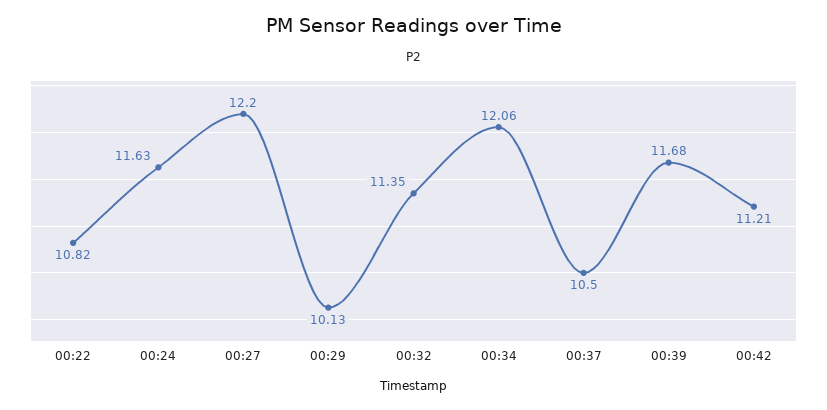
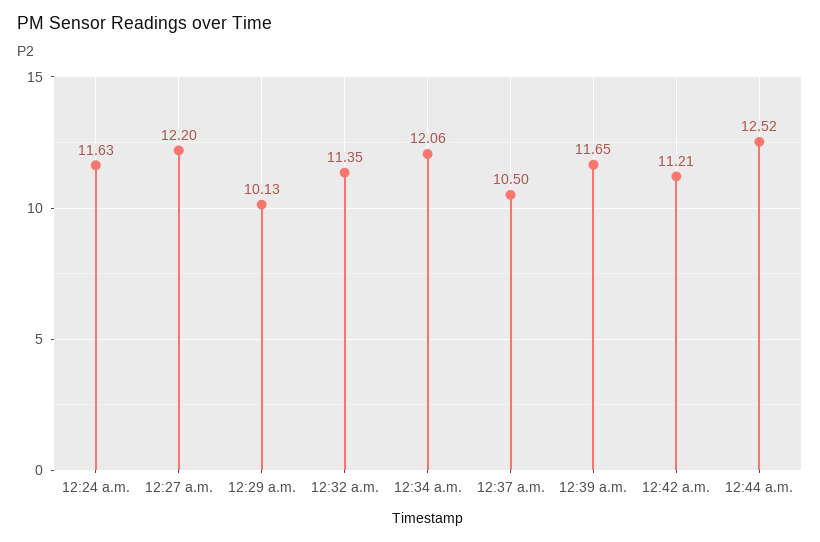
00:22: 10.82 -> none
00:39: 11.68 -> 11.65
12:44 a.m.: none -> 12.52

